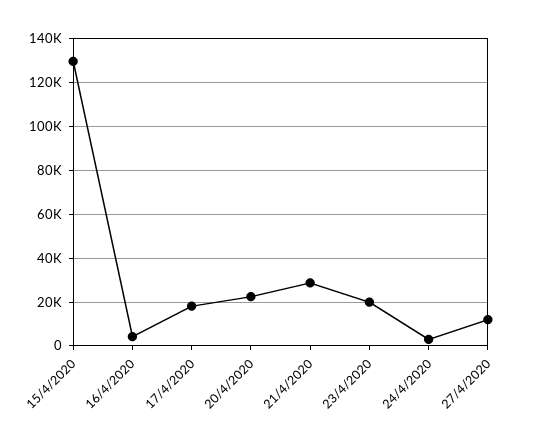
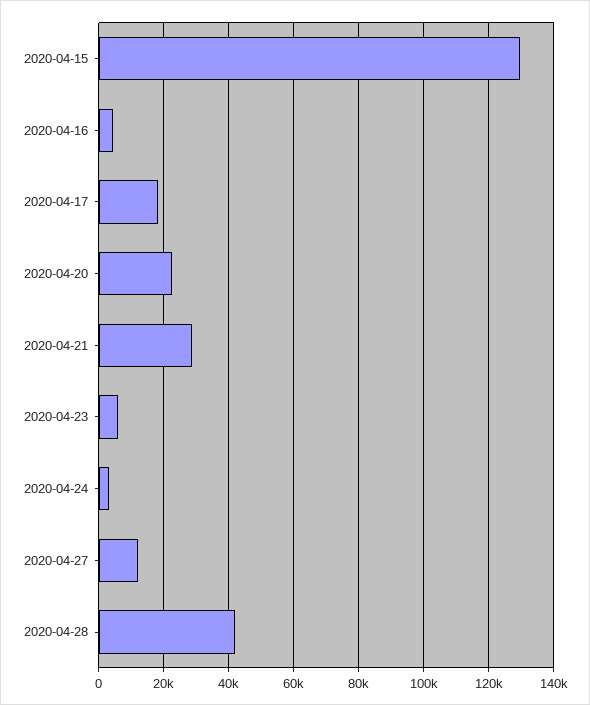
23/4/2020: 20000 -> 6000
2020-04-28: none -> 42000

